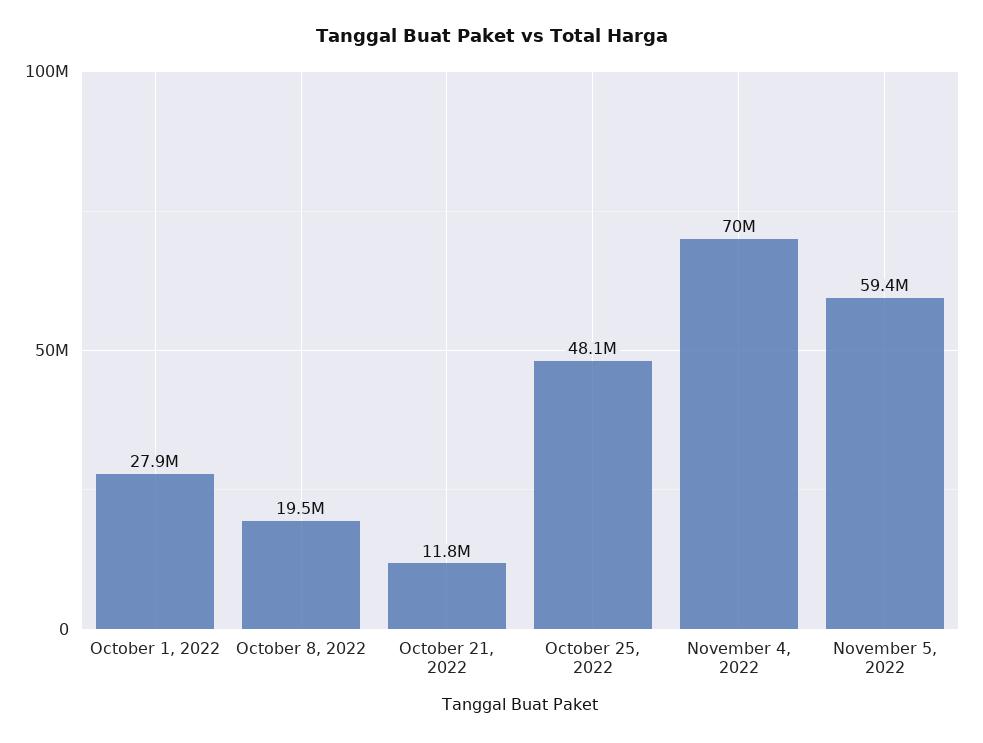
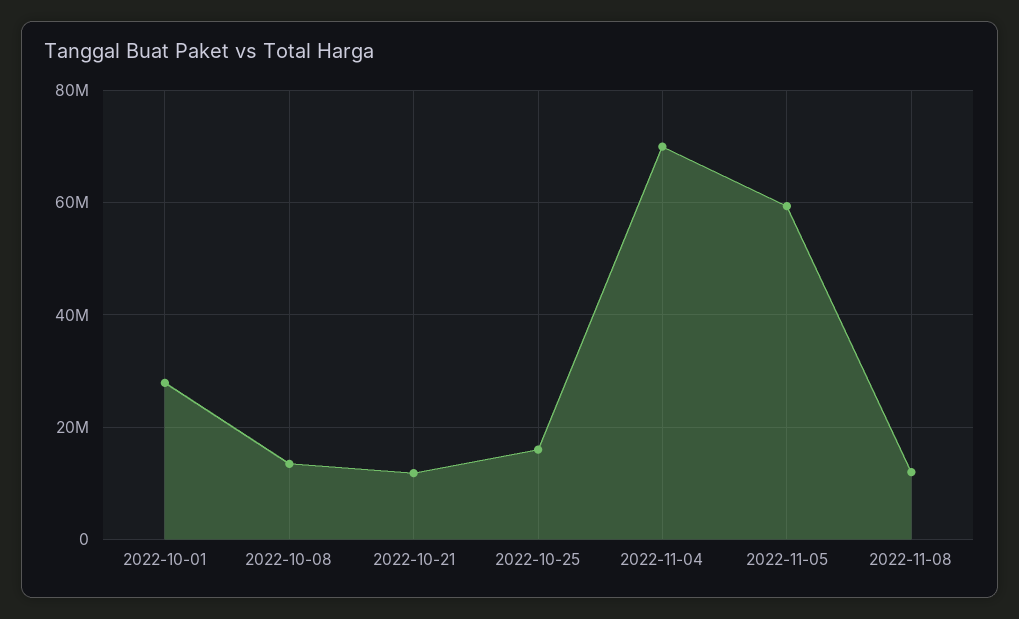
October 8, 2022: 19500000 -> 14000000
October 25, 2022: 48100000 -> 16000000
2022-11-08: none -> 12000000

